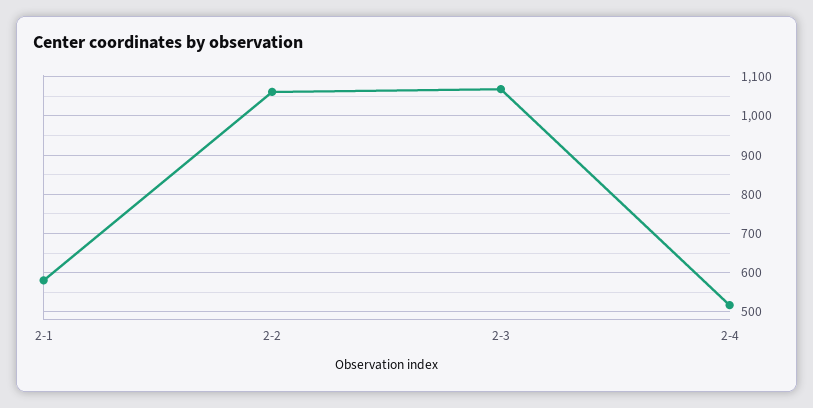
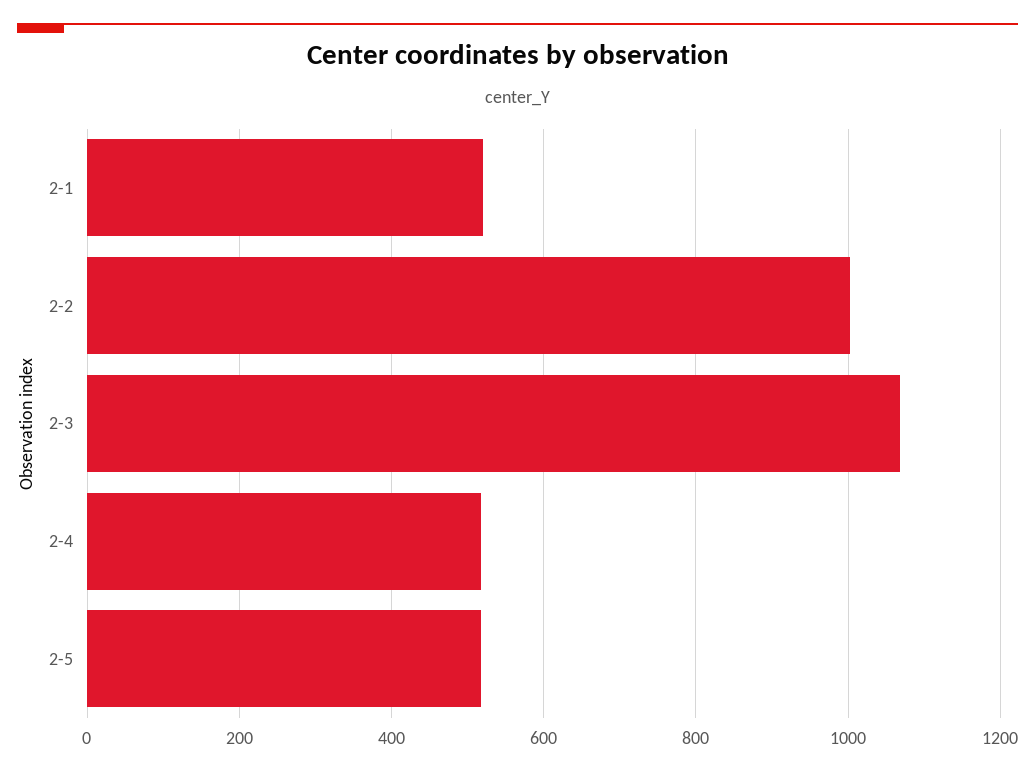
2-1: 580 -> 520
2-2: 1060 -> 1000
2-5: none -> 520

